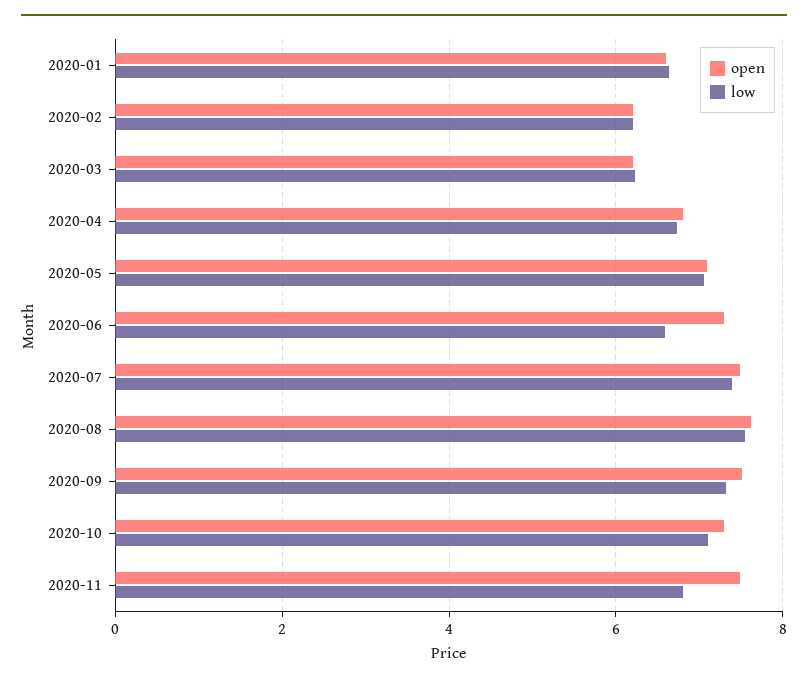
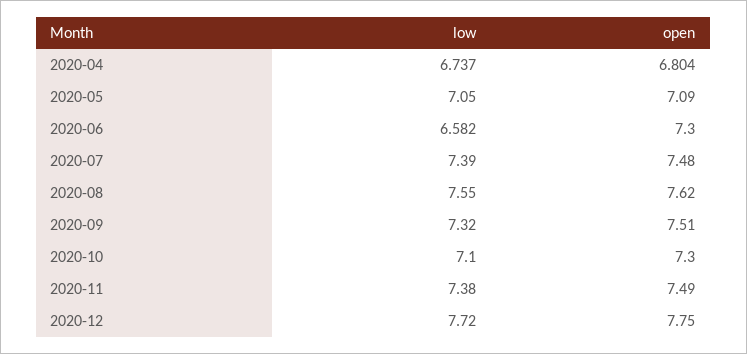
open, 2020-01: 6.6 -> none
low, 2020-01: 6.6 -> none
open, 2020-02: 6.2 -> none
low, 2020-02: 6.2 -> none
open, 2020-03: 6.2 -> none
low, 2020-03: 6.2 -> none
low, 2020-11: 6.8 -> 7.38
low, 2020-12: none -> 7.72
open, 2020-12: none -> 7.75

